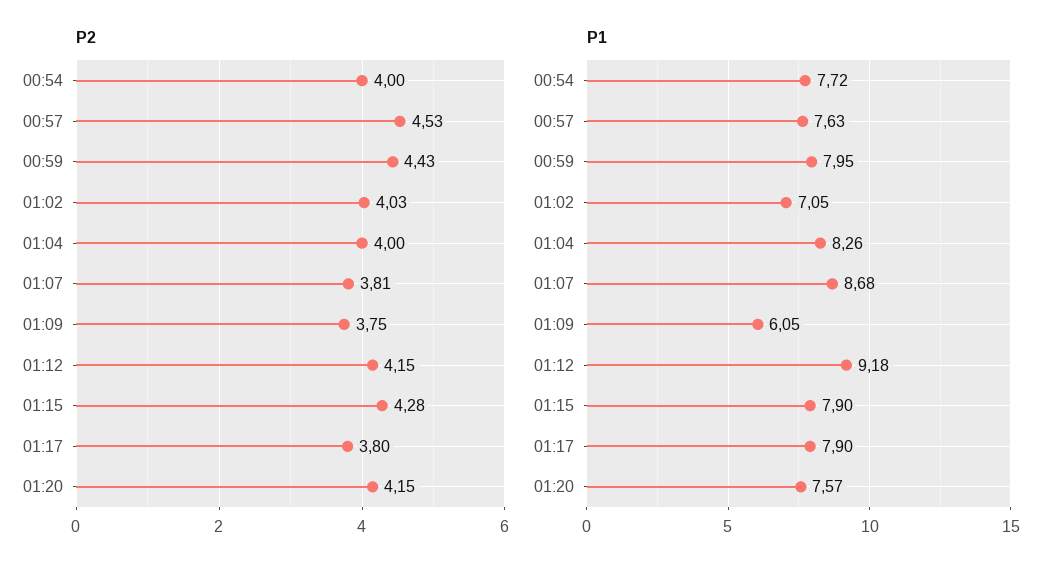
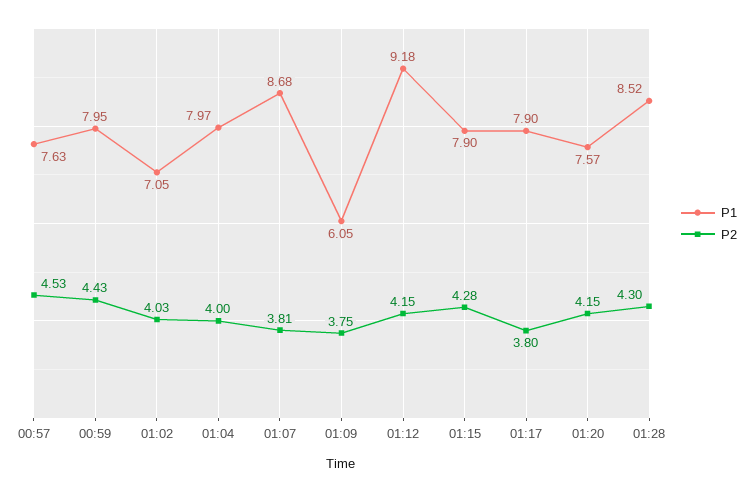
P2, 00:54: 4 -> none
P1, 00:54: 7.72 -> none
P1, 01:04: 8.26 -> 7.97
P1, 01:28: none -> 8.52
P2, 01:28: none -> 4.3

